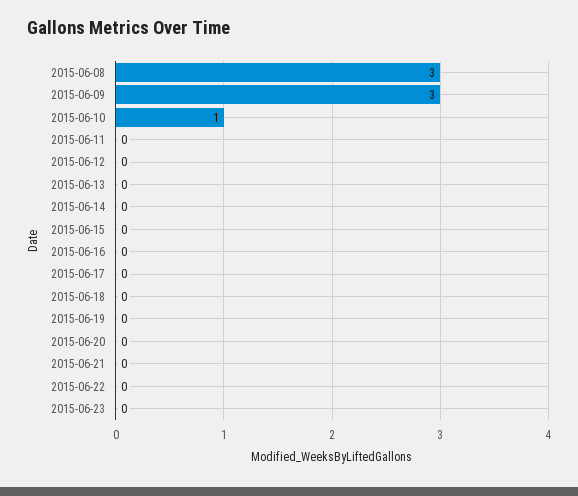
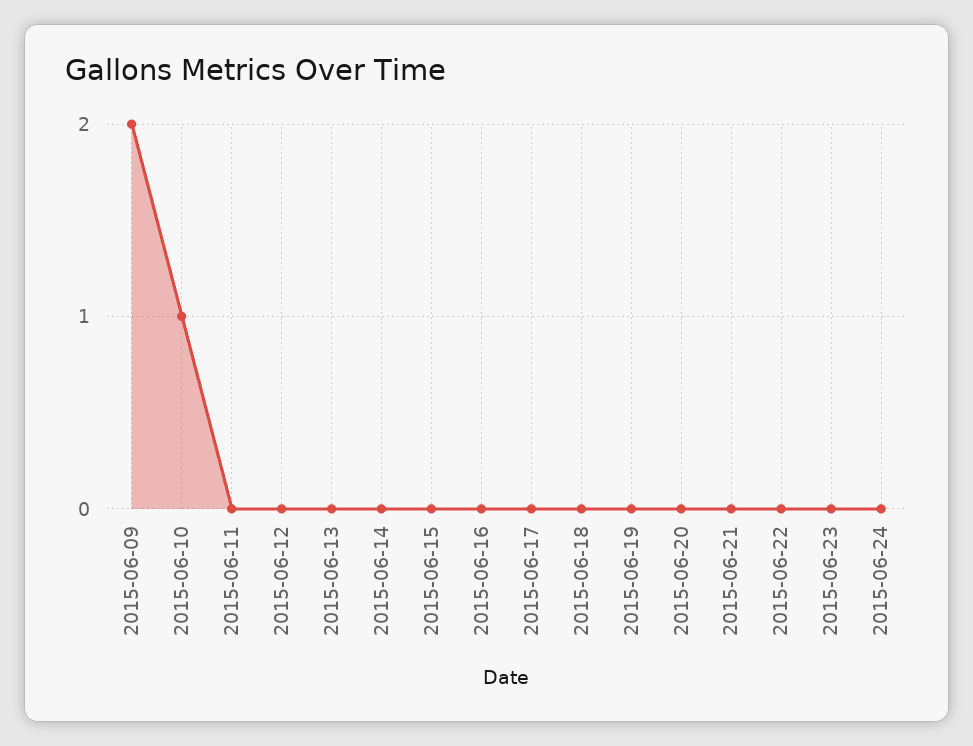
2015-06-08: 3 -> none
2015-06-09: 3 -> 2
2015-06-24: none -> 0

